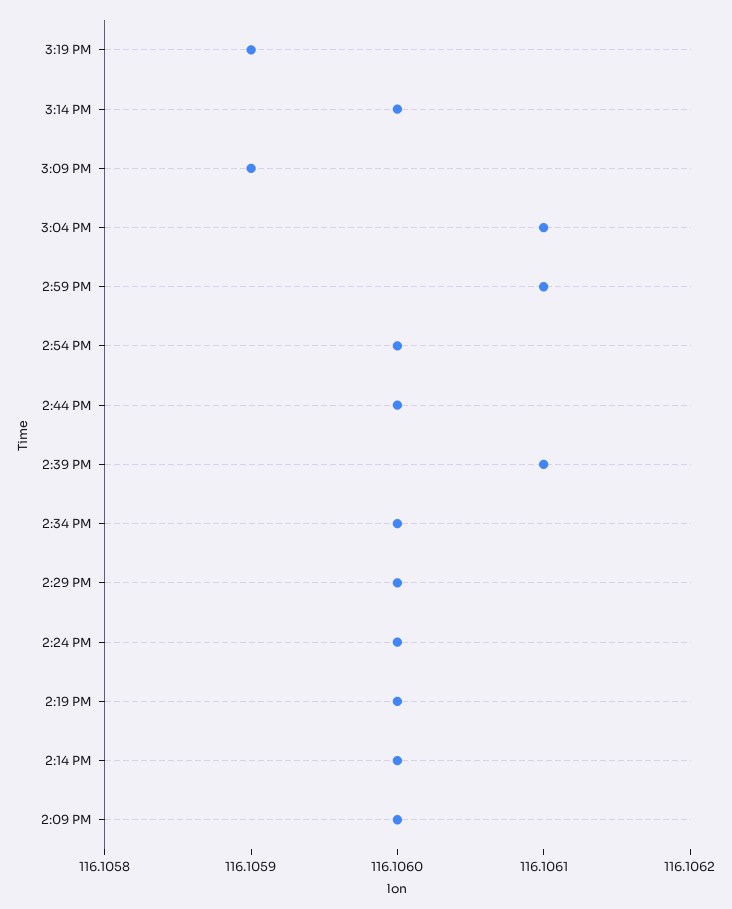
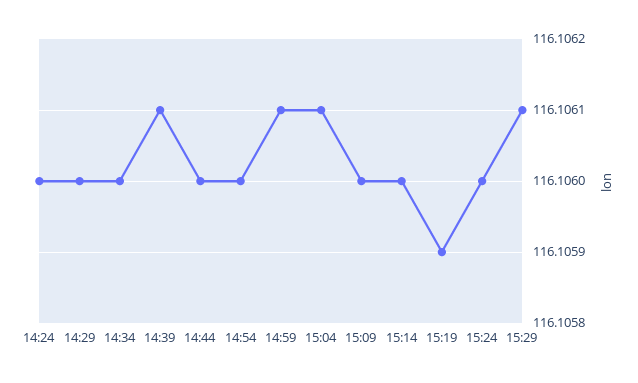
3:09 PM: 116.1059 -> 116.106
2:19 PM: 116.106 -> none
2:14 PM: 116.106 -> none
2:09 PM: 116.106 -> none
15:24: none -> 116.106
15:29: none -> 116.1061

